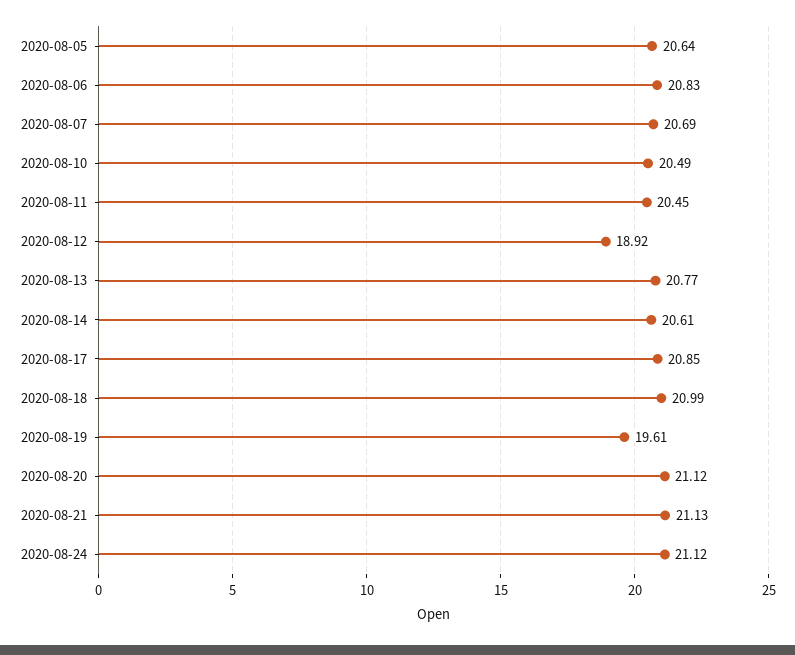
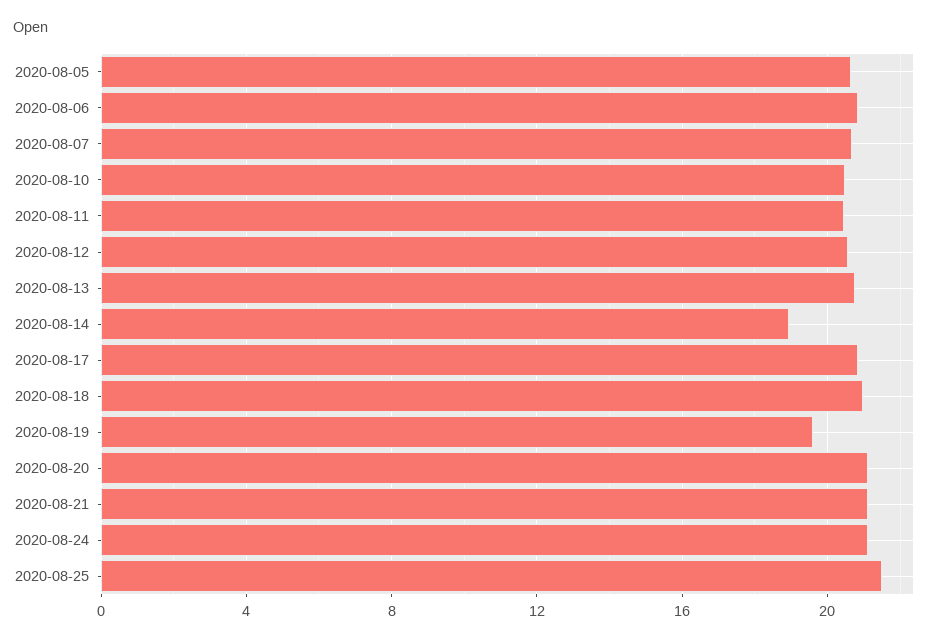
2020-08-12: 18.92 -> 20.5
2020-08-14: 20.61 -> 19
2020-08-25: none -> 21.5

